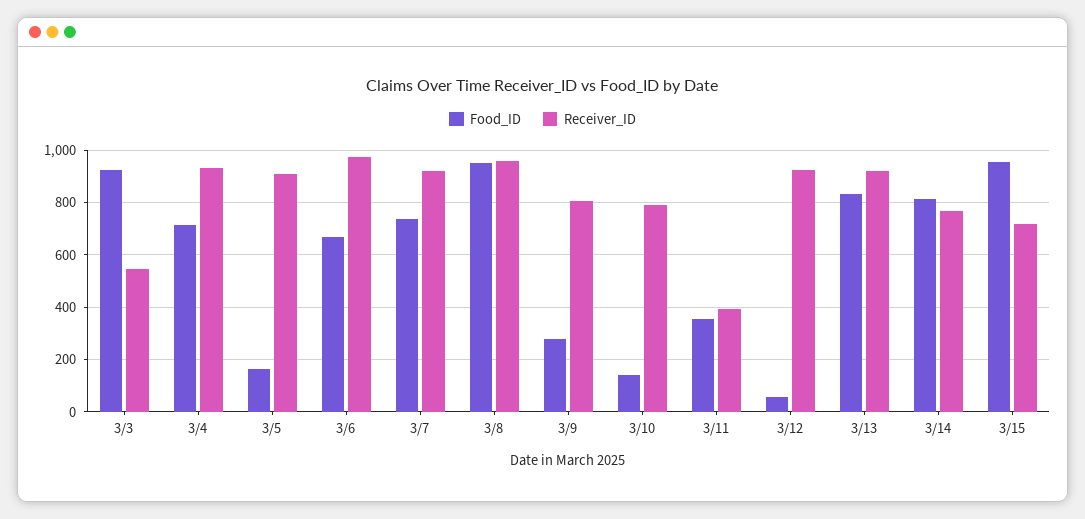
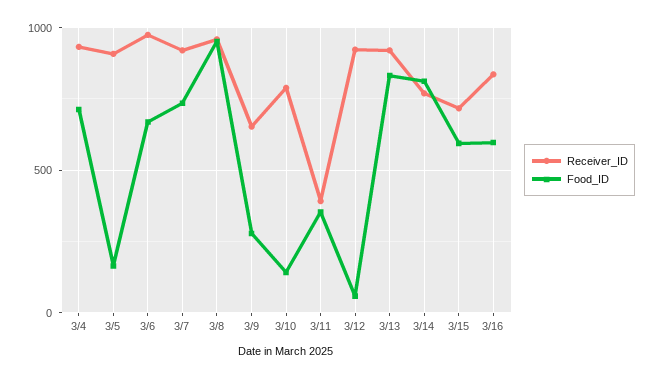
Food_ID, 3/3: 925 -> none
Receiver_ID, 3/3: 550 -> none
Receiver_ID, 3/9: 800 -> 650
Food_ID, 3/15: 950 -> 600
Receiver_ID, 3/16: none -> 850
Food_ID, 3/16: none -> 600

